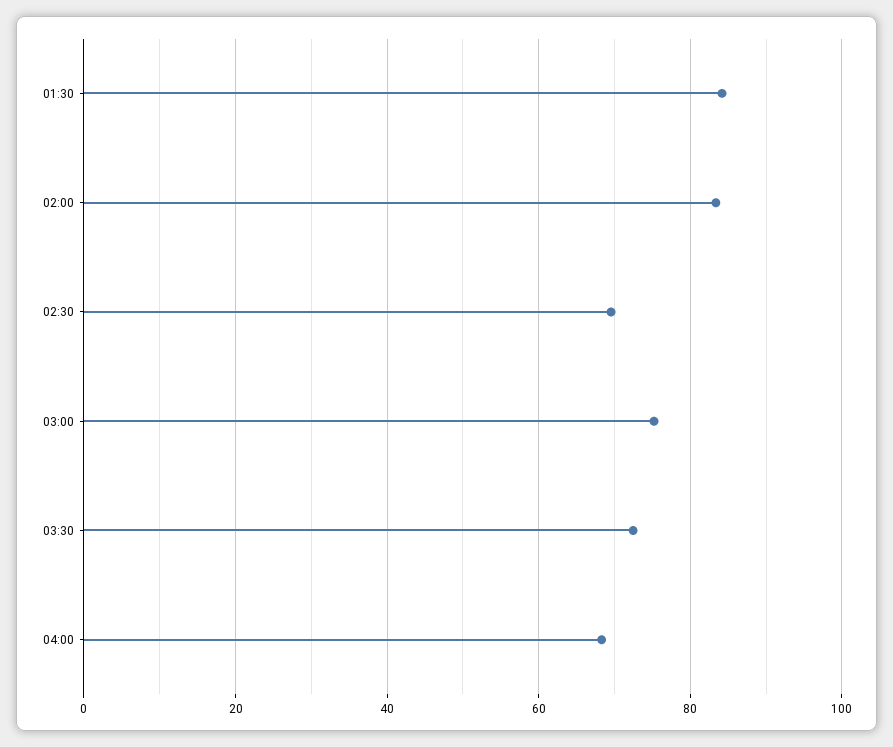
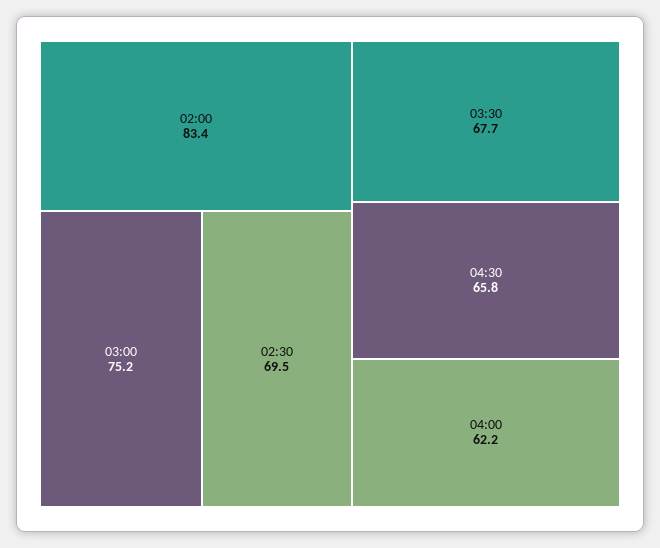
01:30: 84 -> none
03:30: 72 -> 67.7
04:00: 68 -> 62.2
04:30: none -> 65.8

